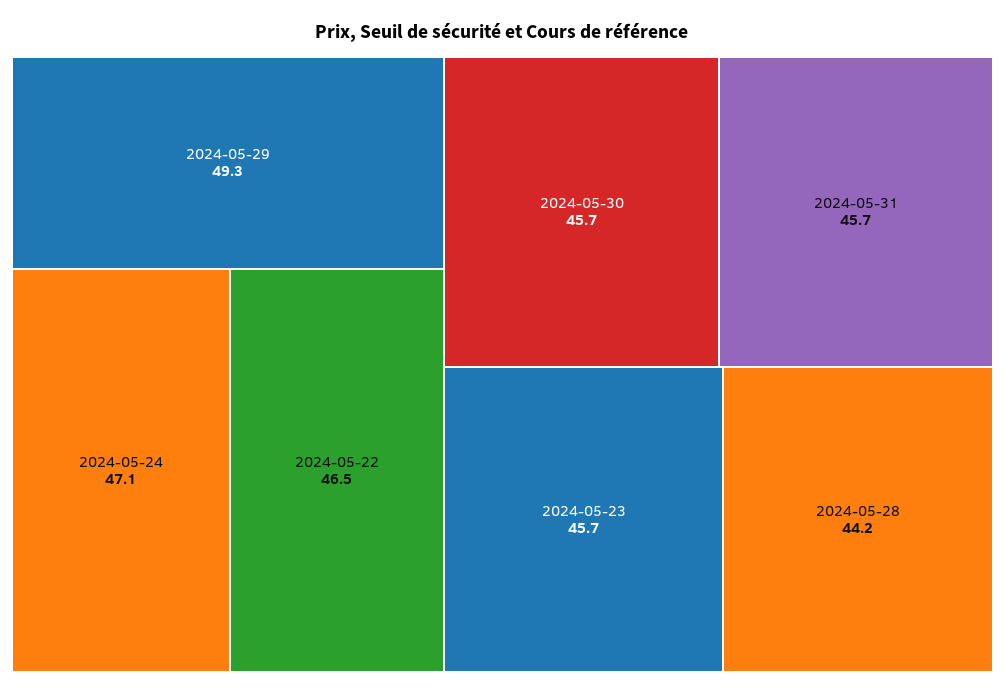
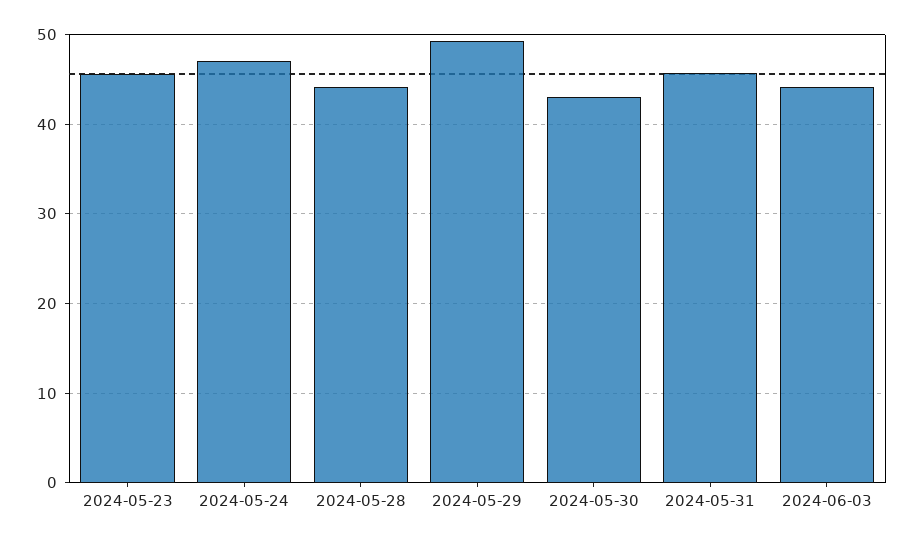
2024-05-22: 46.5 -> none
2024-05-30: 45.7 -> 43
2024-06-03: none -> 44

